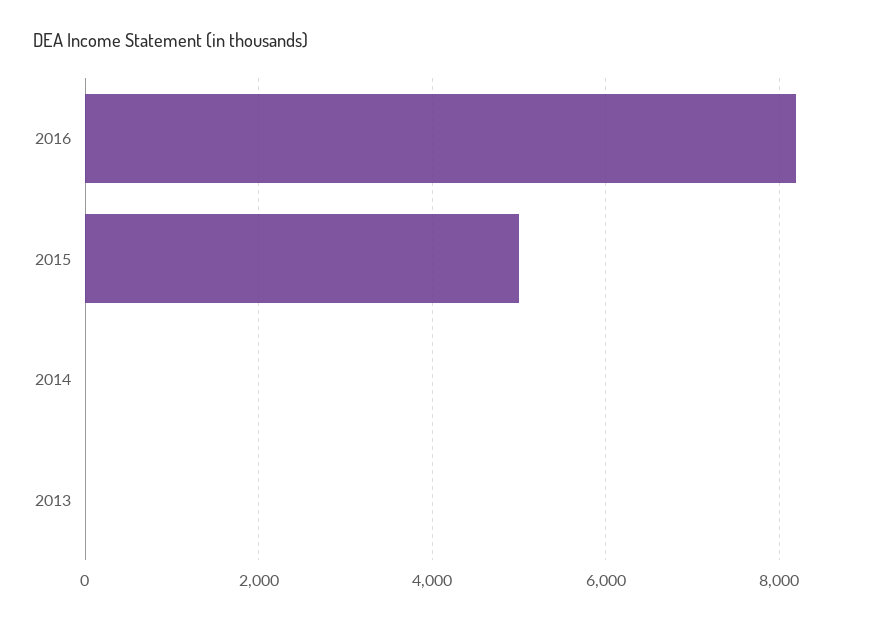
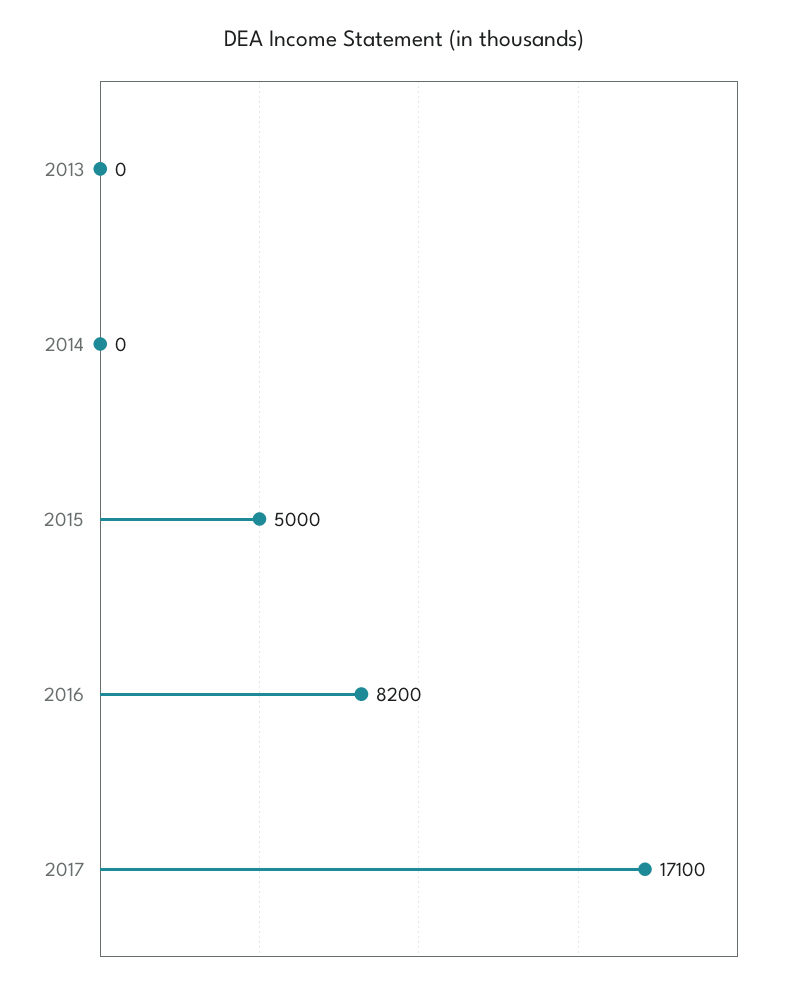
2017: none -> 17100

